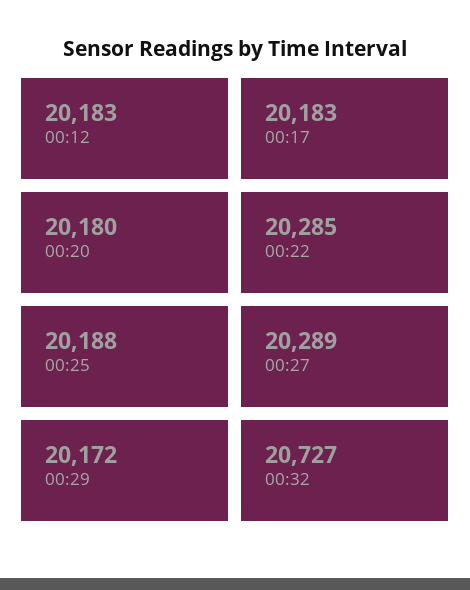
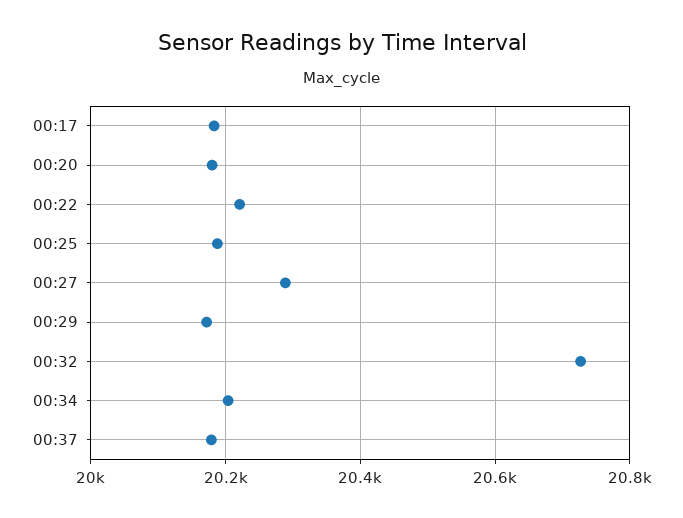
00:12: 20183 -> none
00:22: 20285 -> 20220
00:34: none -> 20200
00:37: none -> 20180

